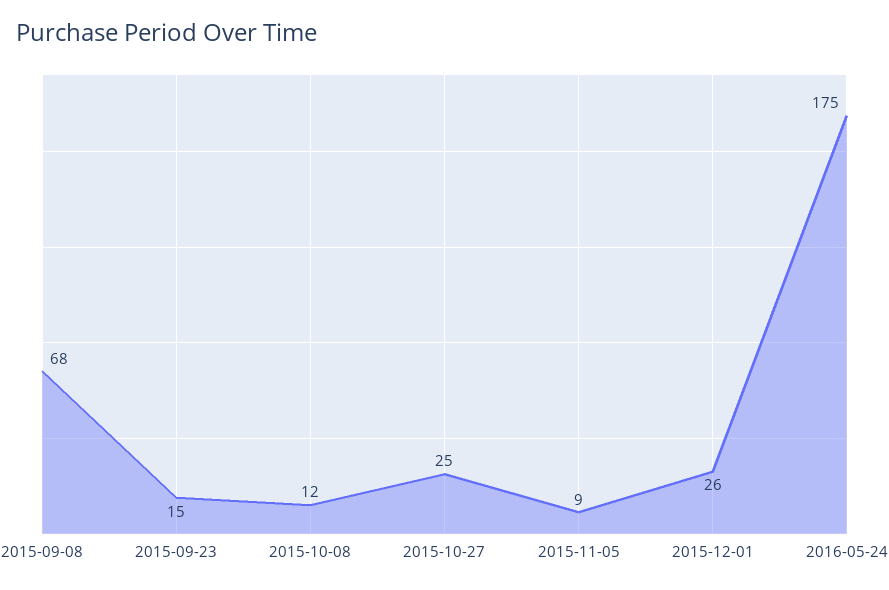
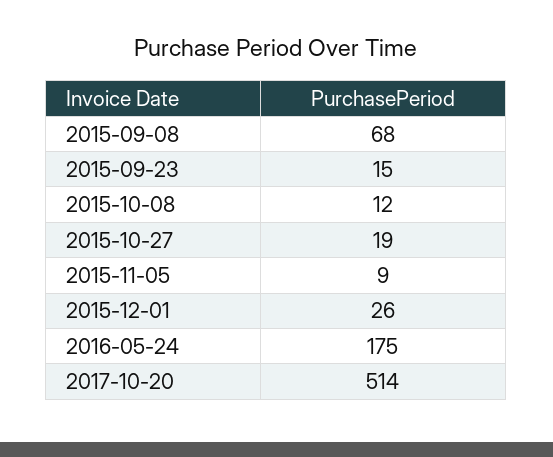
2015-10-27: 25 -> 19
2017-10-20: none -> 514

